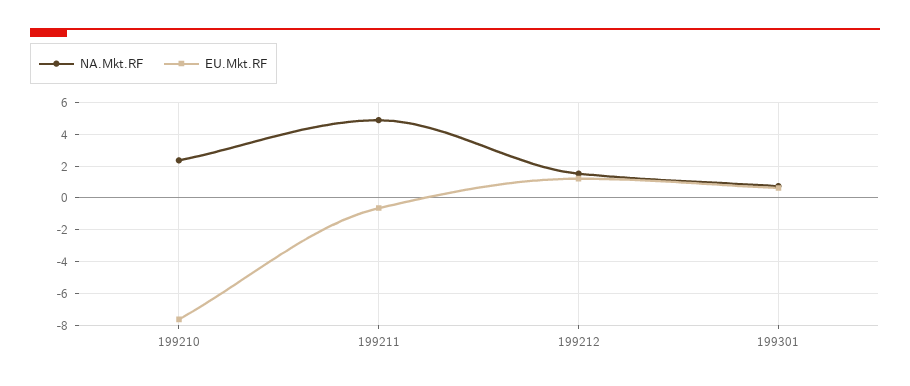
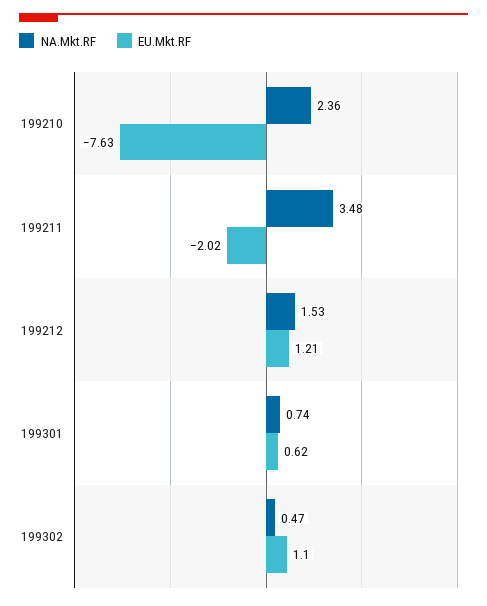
NA.Mkt.RF, 199211: 5 -> 3.48
EU.Mkt.RF, 199211: -0.5 -> -2.02
NA.Mkt.RF, 199302: none -> 0.47
EU.Mkt.RF, 199302: none -> 1.1

